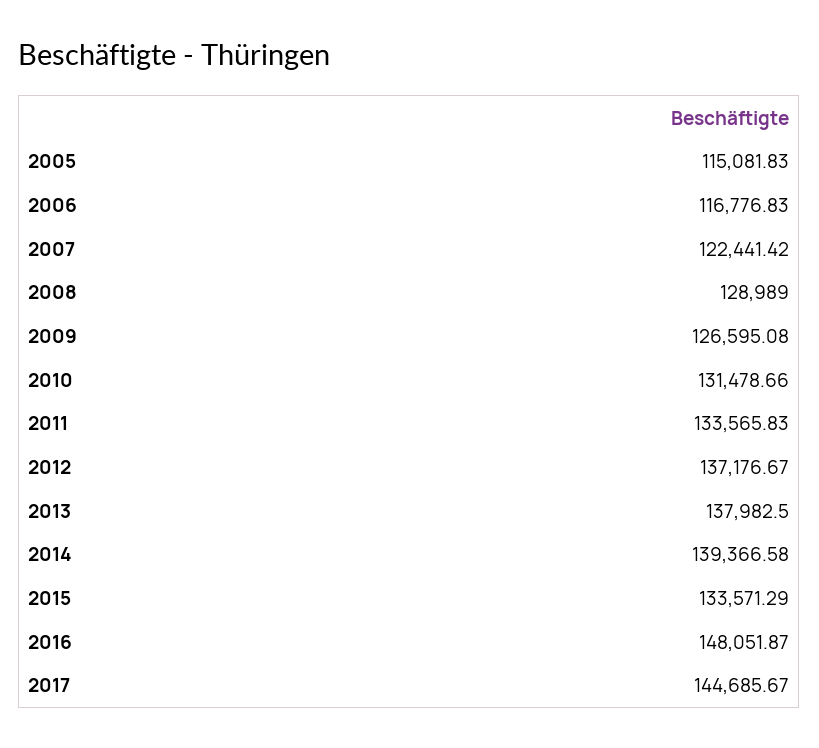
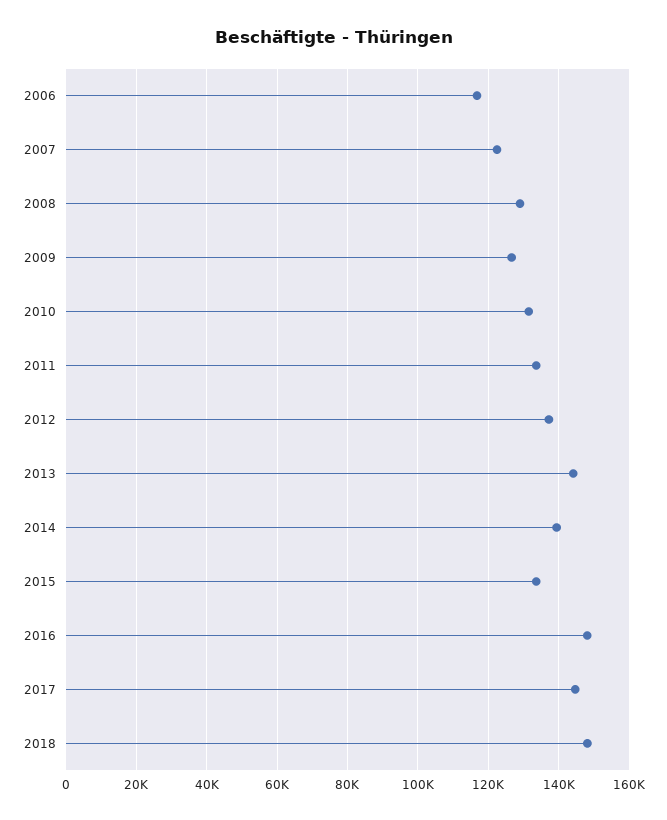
2005: 115081.83 -> none
2013: 137982.5 -> 144000
2018: none -> 148000

